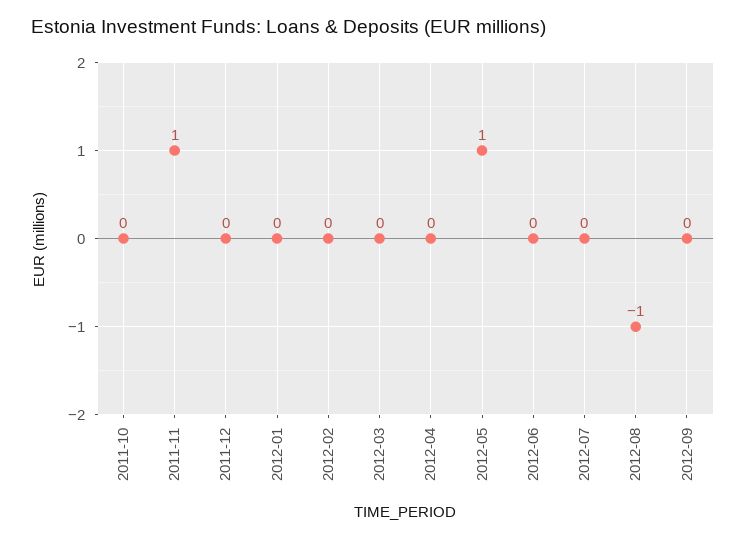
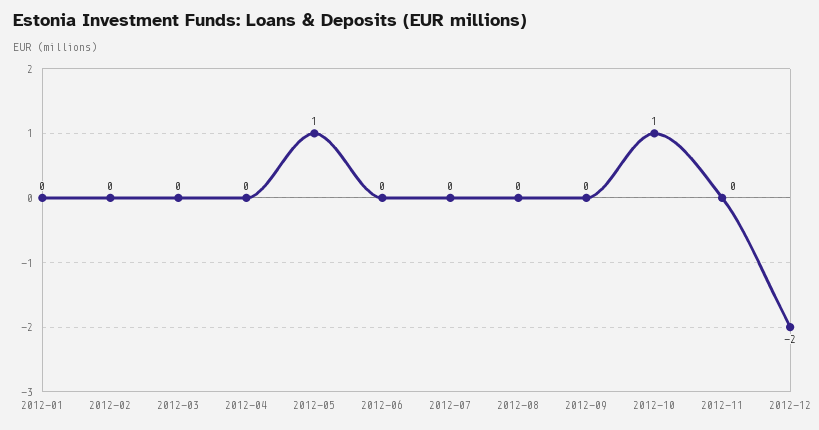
2011-10: 0 -> none
2011-11: 1 -> none
2011-12: 0 -> none
2012-08: -1 -> 0
2012-10: none -> 1
2012-11: none -> 0
2012-12: none -> -2

